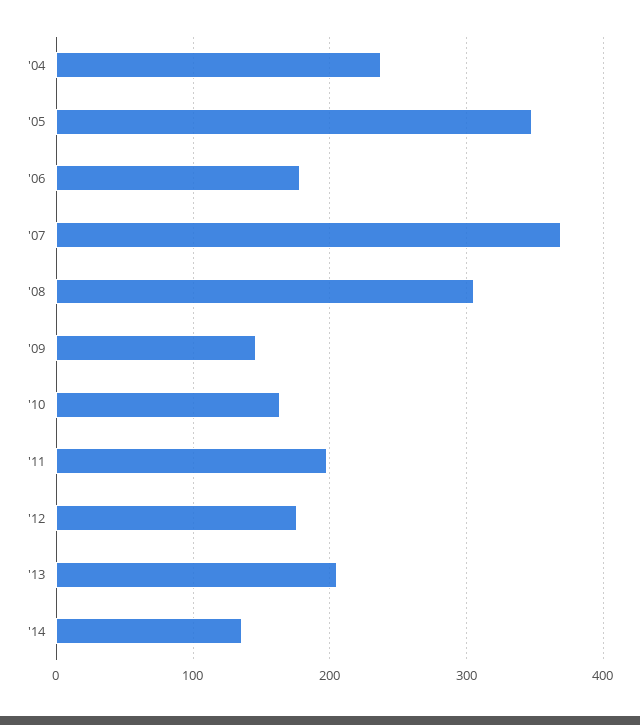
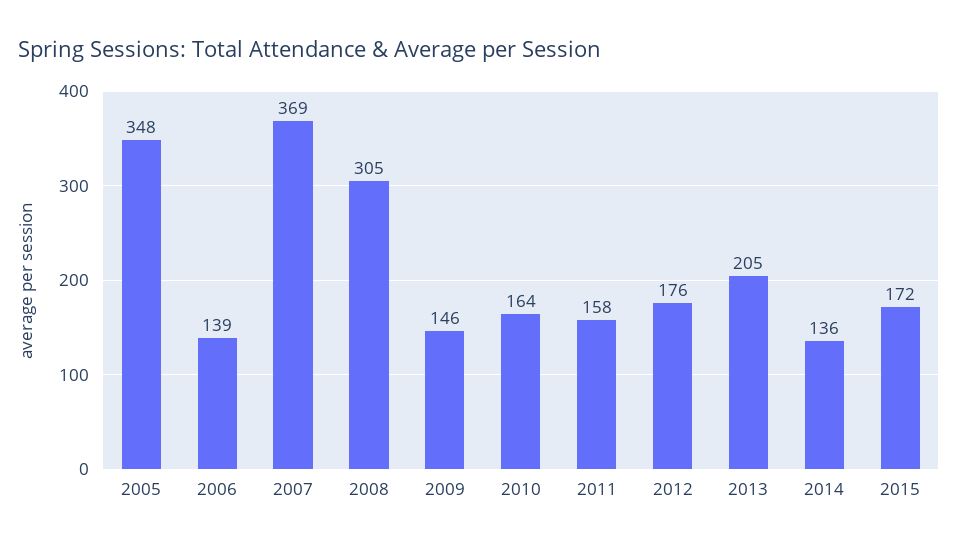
'04: 240 -> none
'06: 180 -> 139
'11: 200 -> 158
2015: none -> 172

